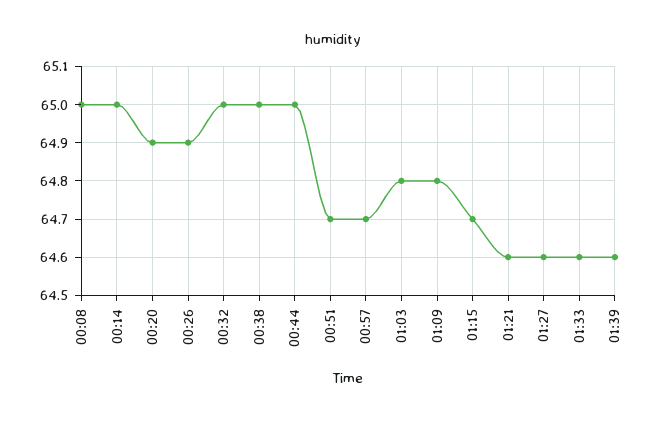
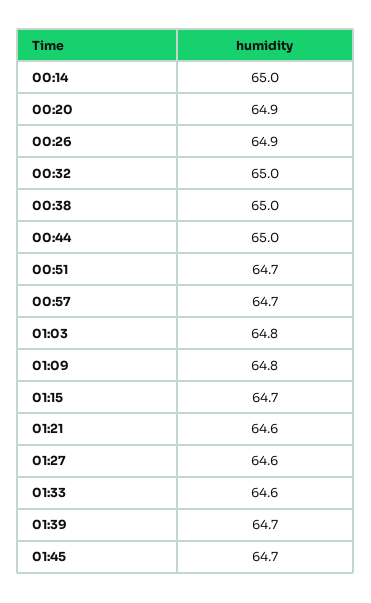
00:08: 65 -> none
01:39: 64.6 -> 64.7
01:45: none -> 64.7

